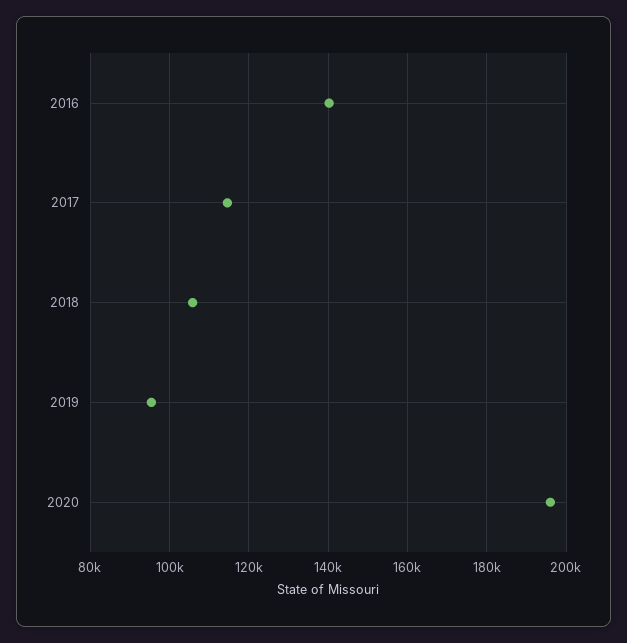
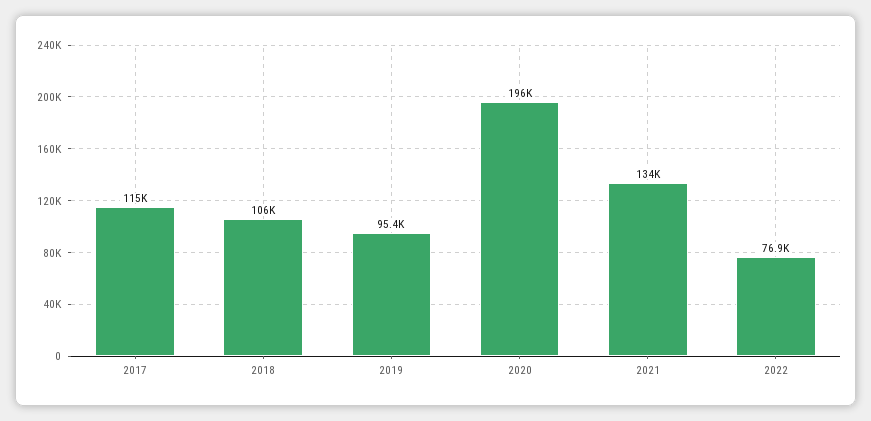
2016: 140000 -> none
2021: none -> 134000
2022: none -> 76900

